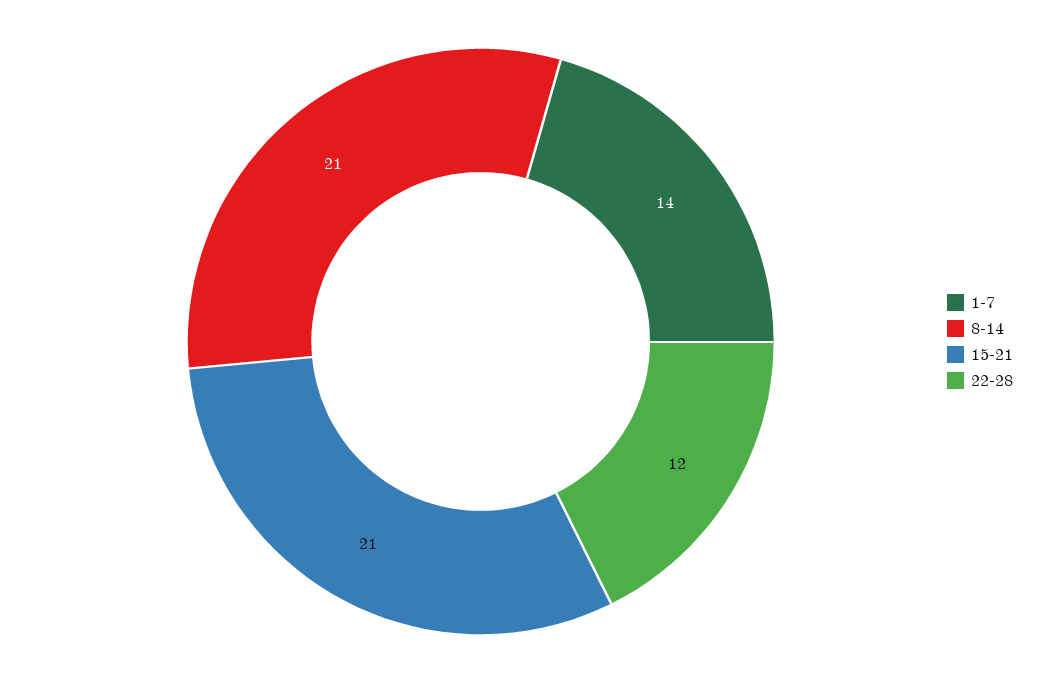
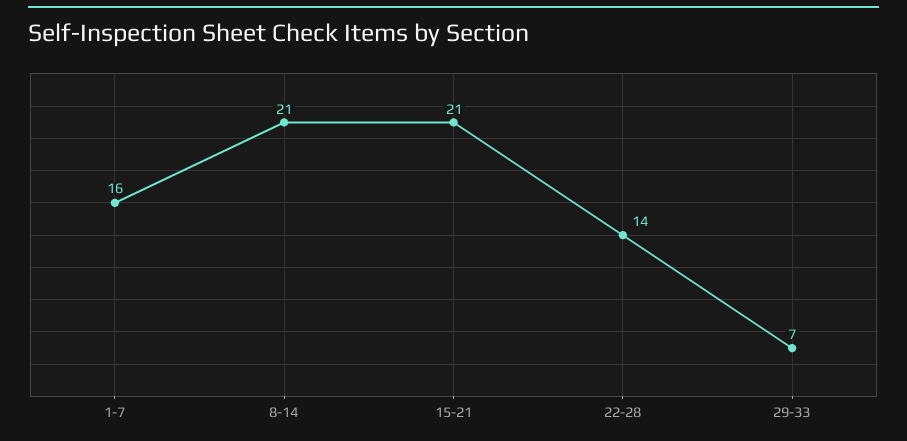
1-7: 14 -> 16
22-28: 12 -> 14
29-33: none -> 7

